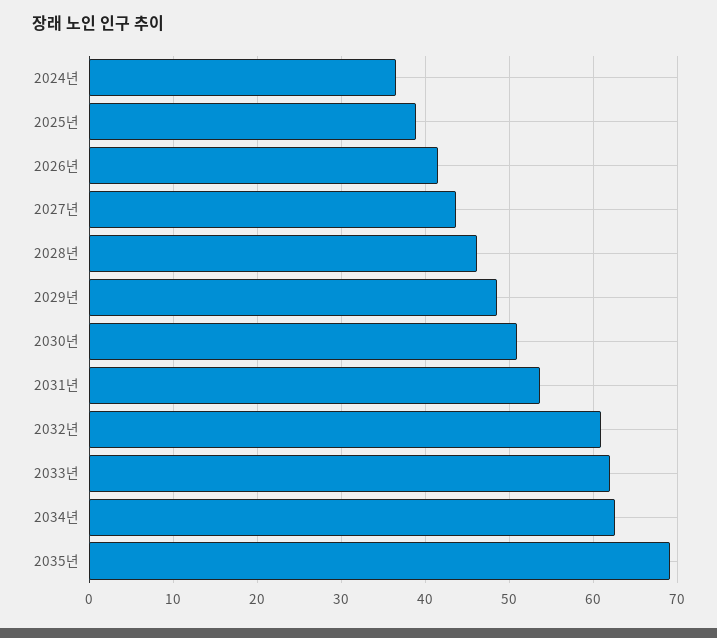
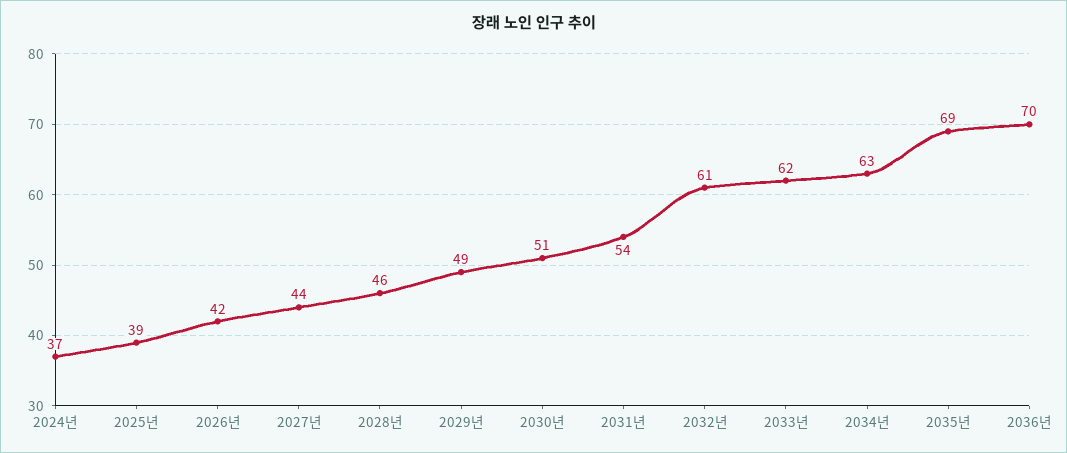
2036년: none -> 70

